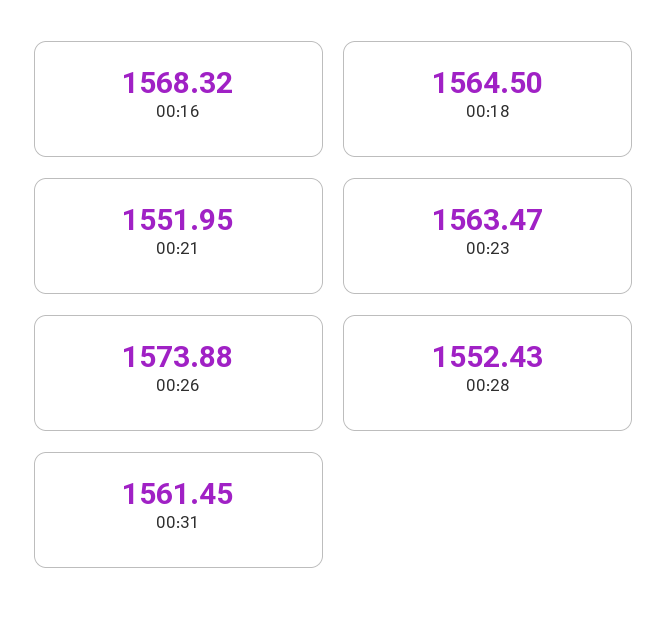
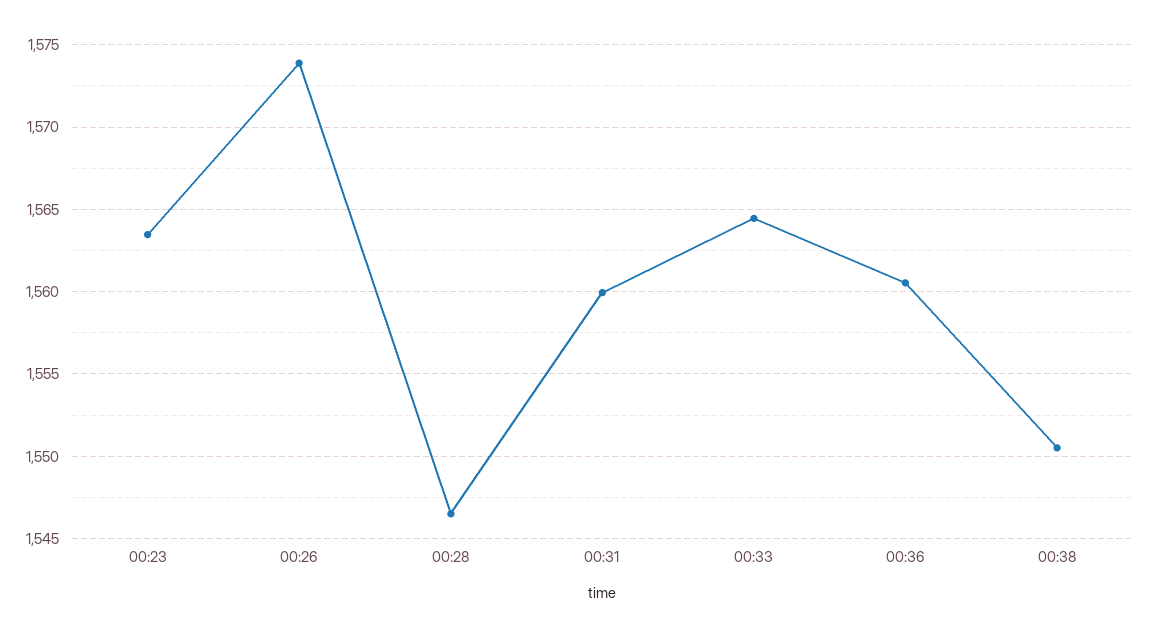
00:16: 1568.32 -> none
00:18: 1564.5 -> none
00:21: 1551.95 -> none
00:28: 1552.43 -> 1546.5
00:31: 1561.45 -> 1560
00:33: none -> 1564.5
00:36: none -> 1560.5
00:38: none -> 1550.5

